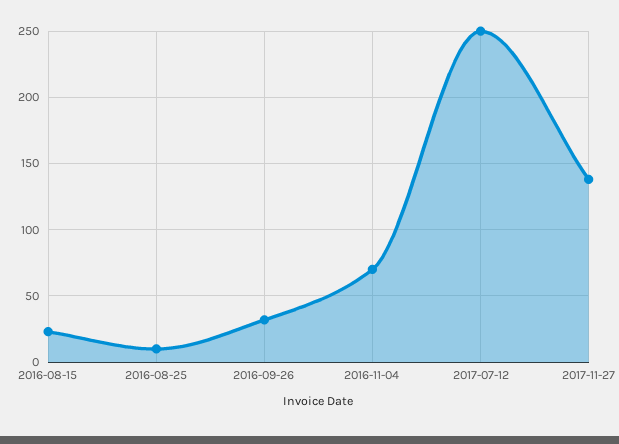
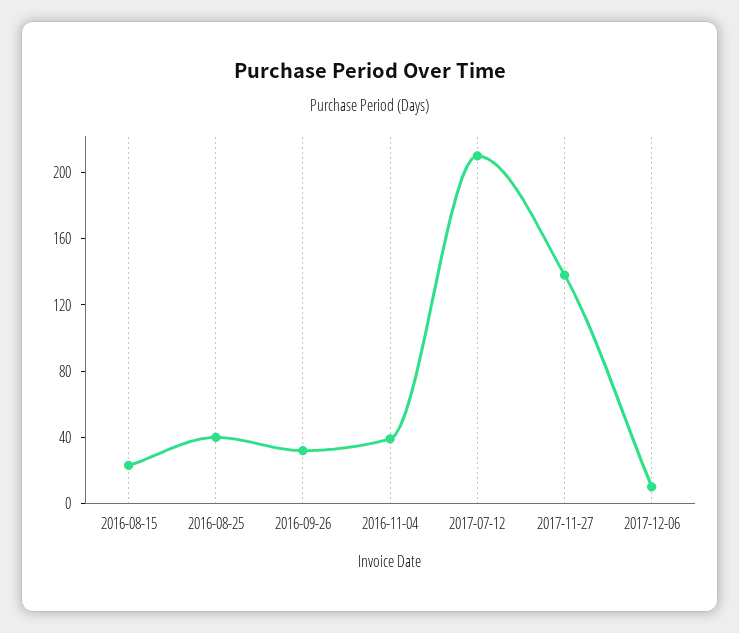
2016-08-25: 10 -> 40
2016-11-04: 70 -> 40
2017-07-12: 250 -> 210
2017-12-06: none -> 10

